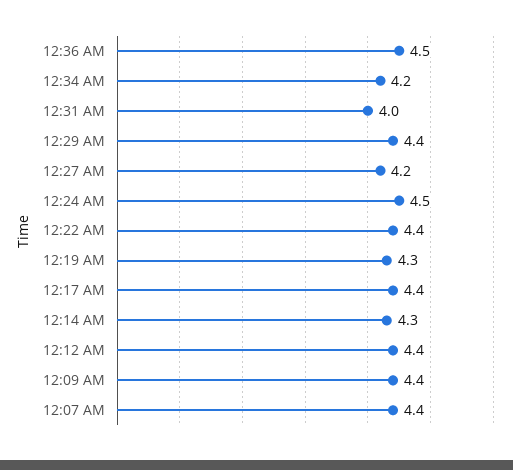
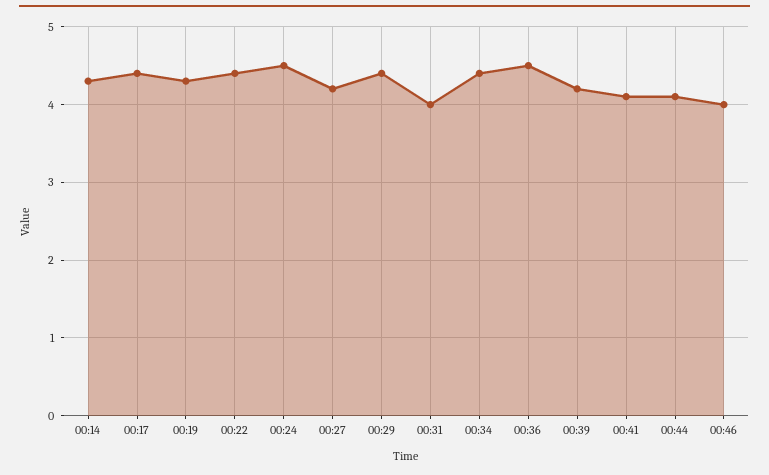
12:34 AM: 4.2 -> 4.4
12:12 AM: 4.4 -> none
12:09 AM: 4.4 -> none
12:07 AM: 4.4 -> none
00:39: none -> 4.2
00:41: none -> 4.1
00:44: none -> 4.1
00:46: none -> 4

